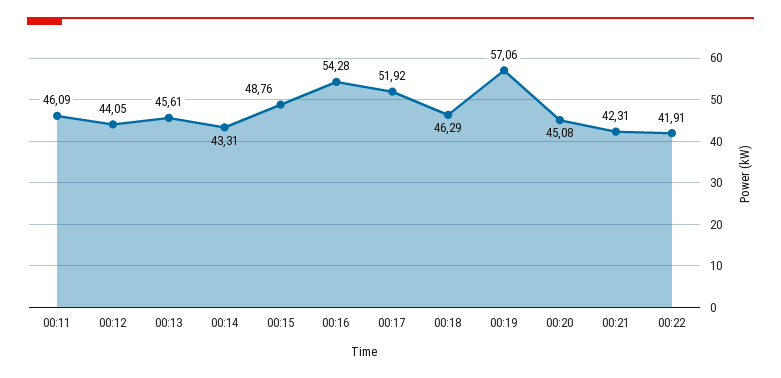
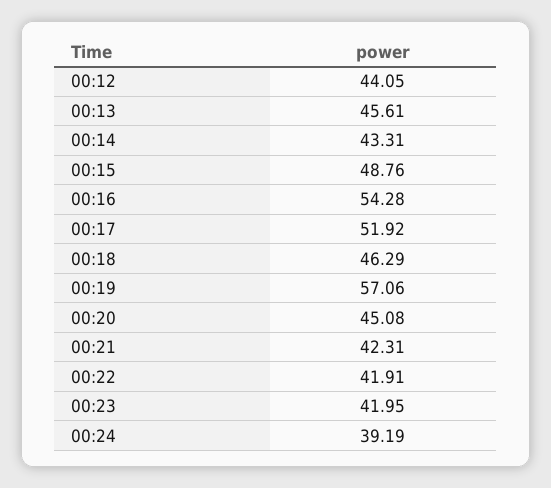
00:11: 46.09 -> none
00:23: none -> 41.95
00:24: none -> 39.19

